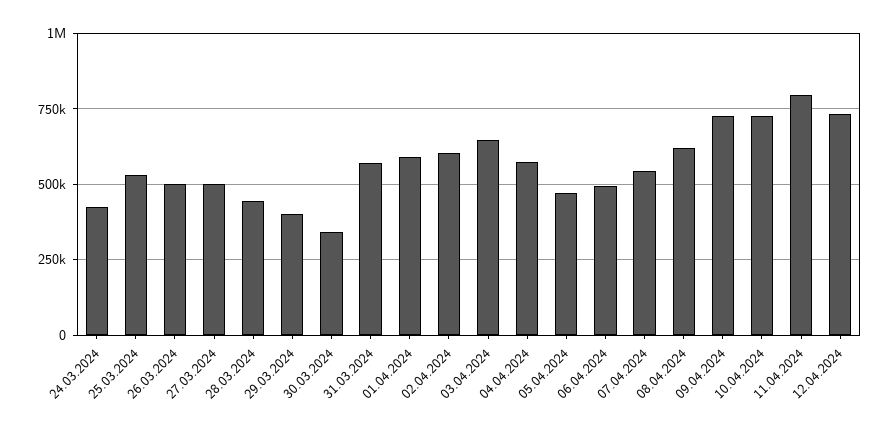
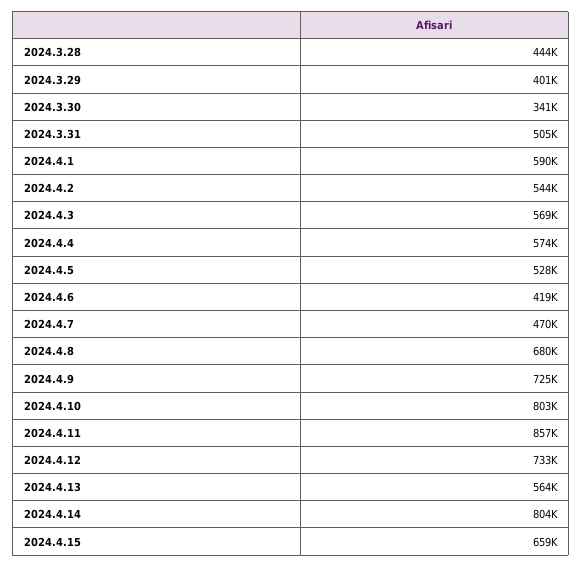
24.03.2024: 425000 -> none
25.03.2024: 525000 -> none
26.03.2024: 500000 -> none
27.03.2024: 500000 -> none
31.03.2024: 575000 -> 505000
02.04.2024: 600000 -> 544000
03.04.2024: 650000 -> 569000
05.04.2024: 475000 -> 528000
06.04.2024: 500000 -> 419000
07.04.2024: 550000 -> 470000
08.04.2024: 625000 -> 680000
10.04.2024: 725000 -> 803000
11.04.2024: 800000 -> 857000
2024.4.13: none -> 564000
2024.4.14: none -> 804000
2024.4.15: none -> 659000

